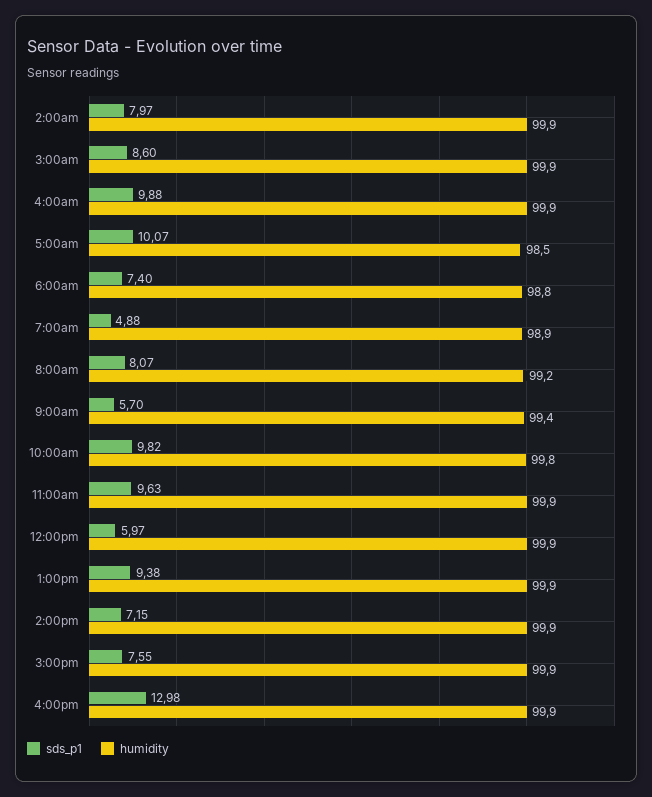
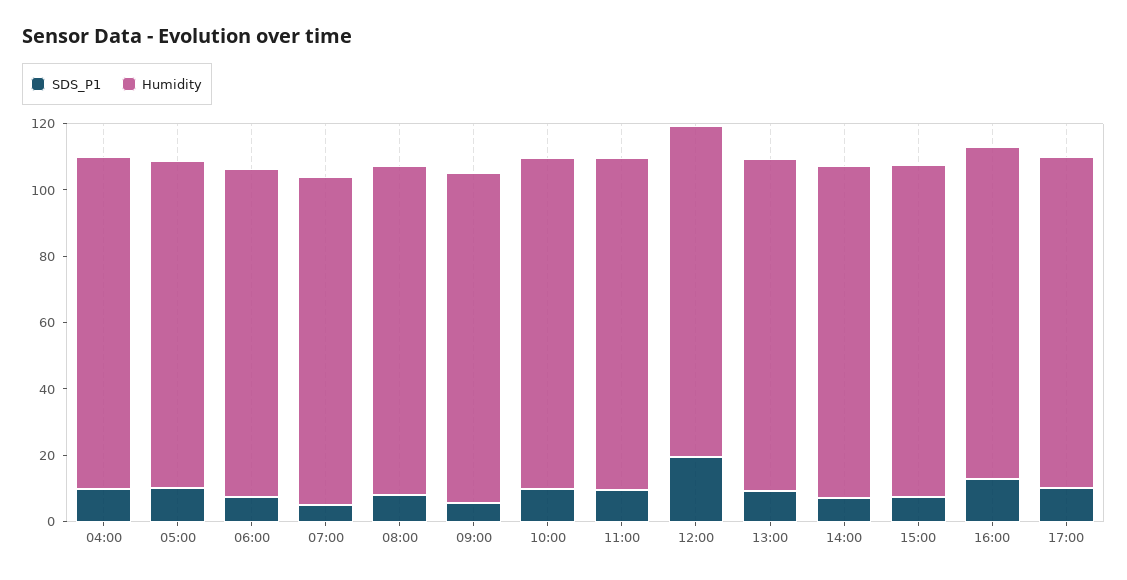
sds_p1, 2:00am: 7.97 -> none
humidity, 2:00am: 99.9 -> none
sds_p1, 3:00am: 8.6 -> none
humidity, 3:00am: 99.9 -> none
sds_p1, 12:00pm: 5.97 -> 20
sds_p1, 17:00: none -> 10
humidity, 17:00: none -> 100

